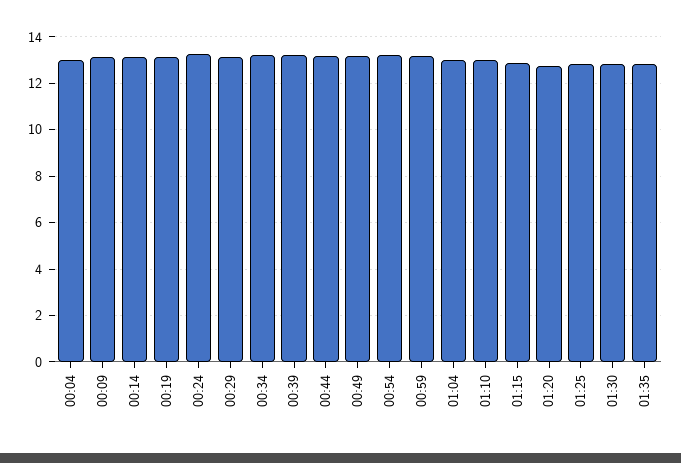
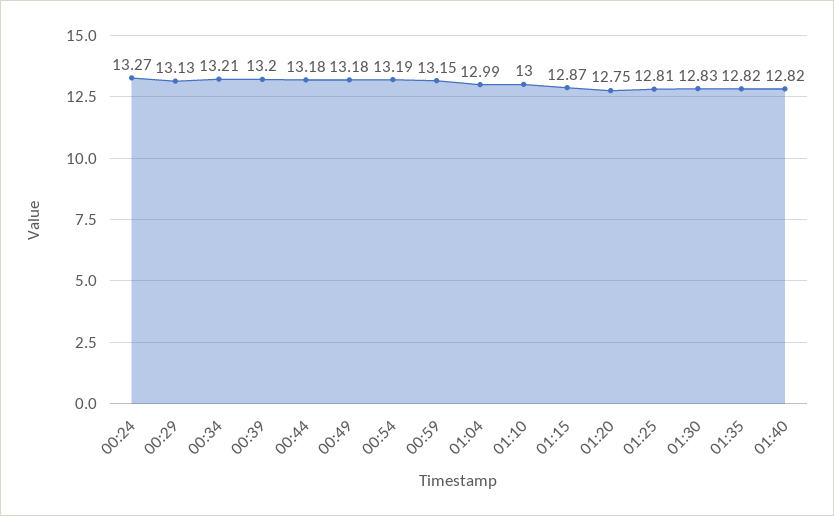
00:04: 13 -> none
00:09: 13 -> none
00:14: 13 -> none
00:19: 13 -> none
01:40: none -> 12.82

